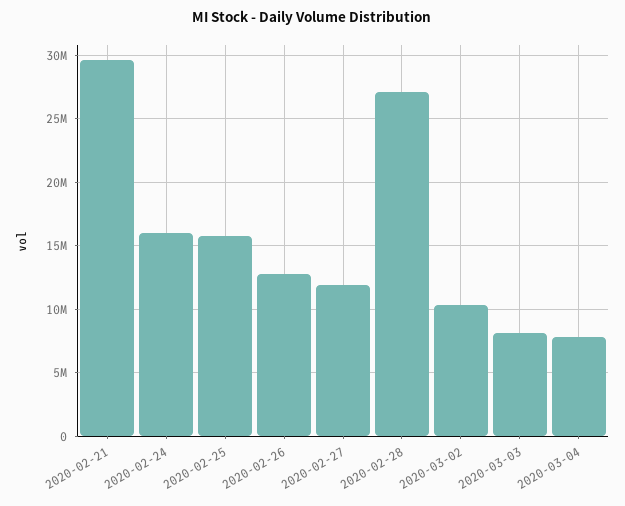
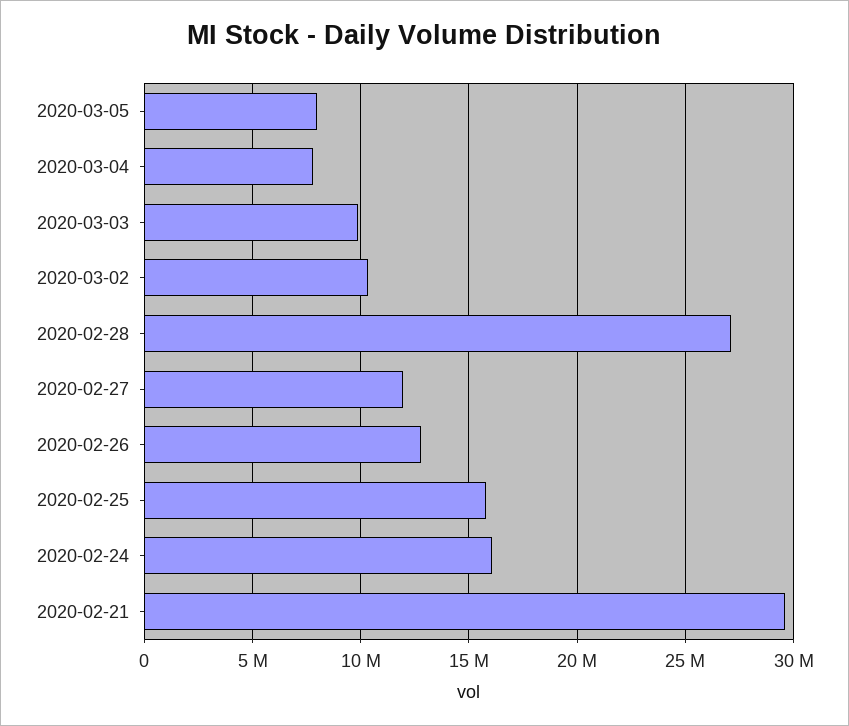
2020-03-03: 8000000 -> 10000000
2020-03-05: none -> 8000000

